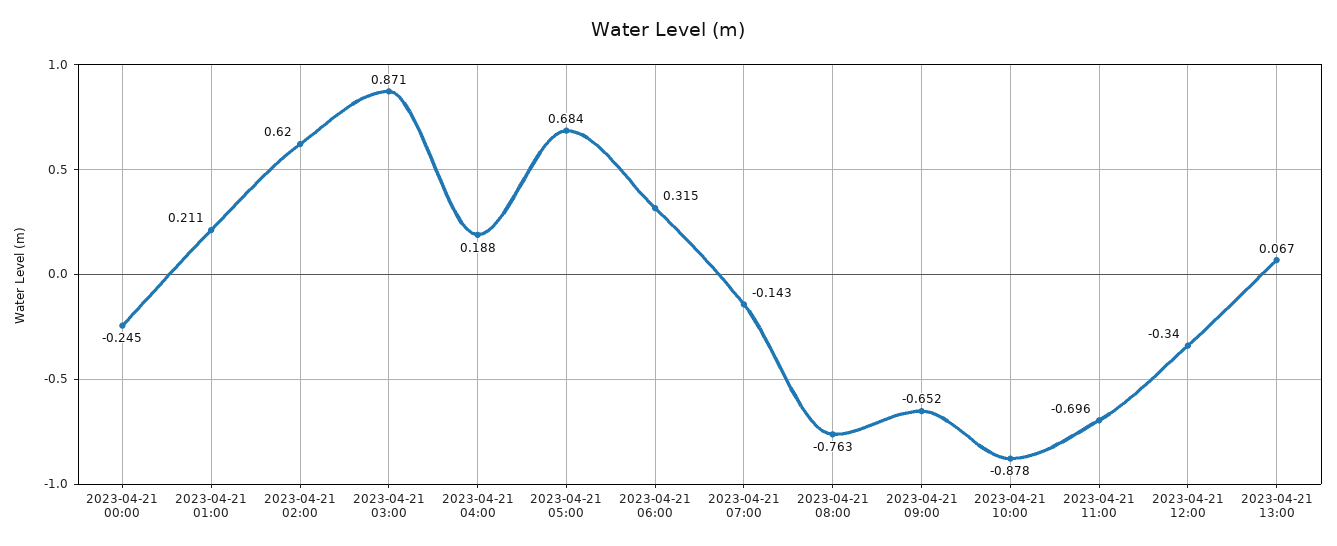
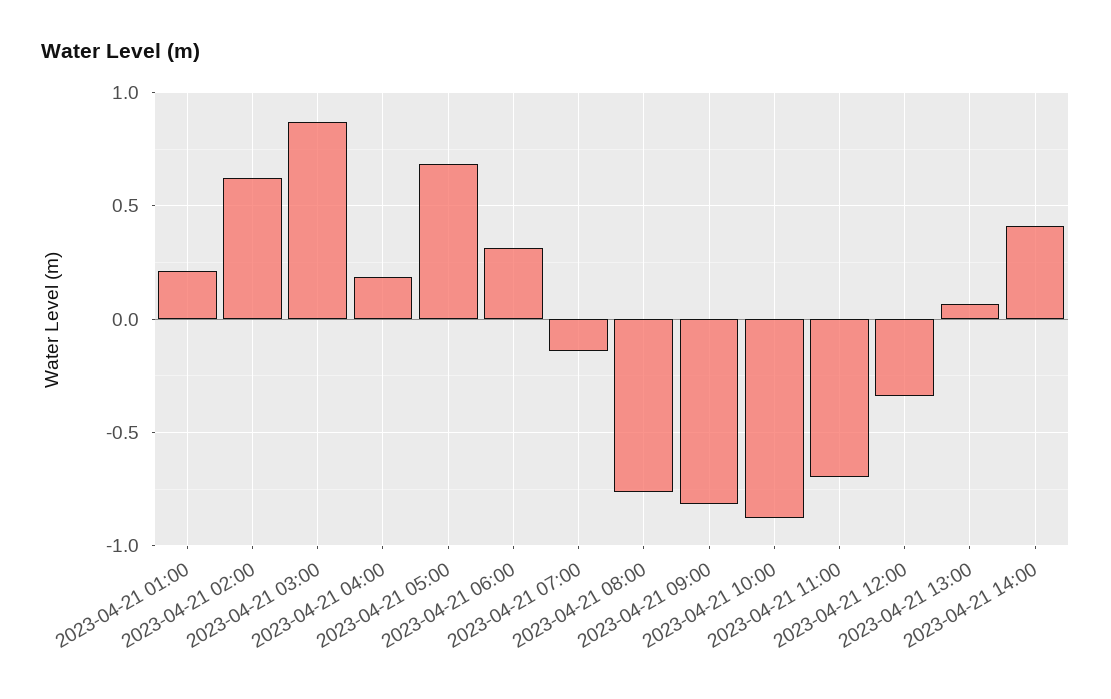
2023-04-21 00:00: -0.245 -> none
2023-04-21 09:00: -0.652 -> -0.8
2023-04-21 14:00: none -> 0.4

